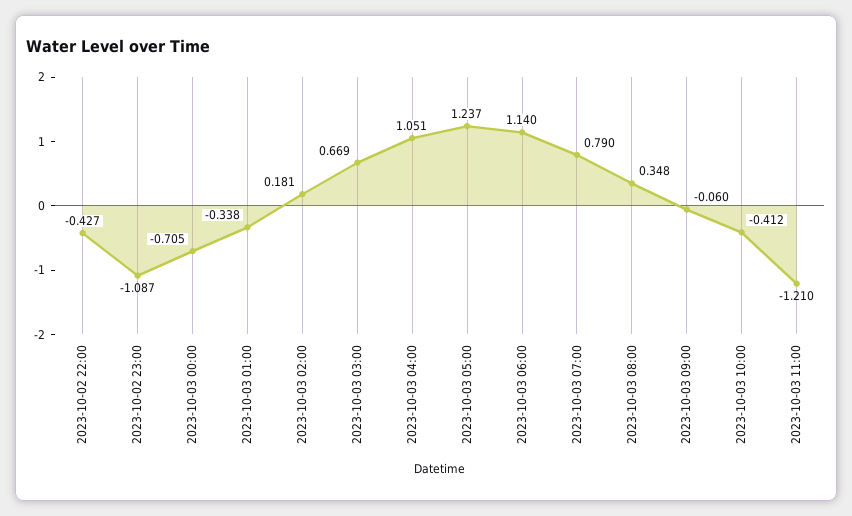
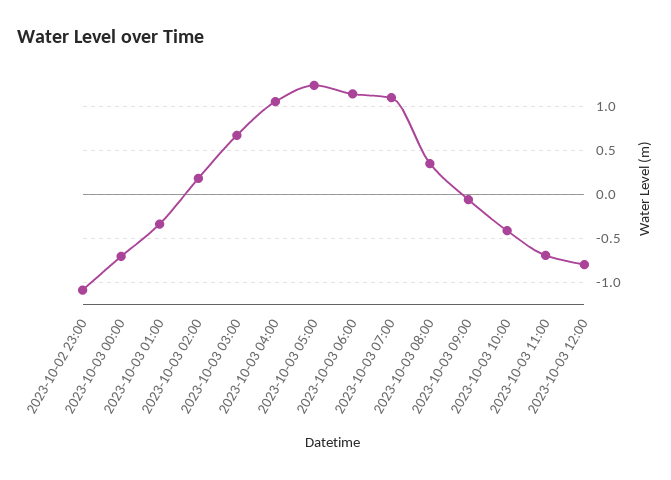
2023-10-02 22:00: -0.427 -> none
2023-10-03 07:00: 0.79 -> 1.1
2023-10-03 11:00: -1.21 -> -0.7
2023-10-03 12:00: none -> -0.8

